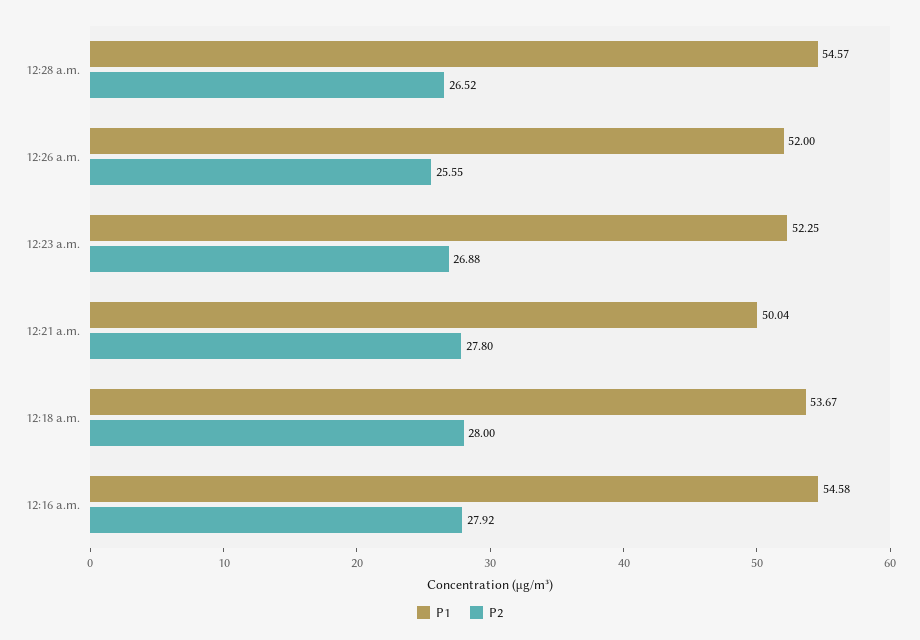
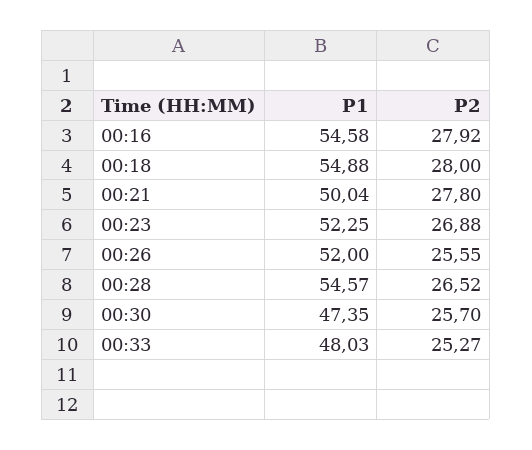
P1, 12:18 a.m.: 53.67 -> 54.88
P1, 00:30: none -> 47.35
P2, 00:30: none -> 25.7
P1, 00:33: none -> 48.03
P2, 00:33: none -> 25.27

